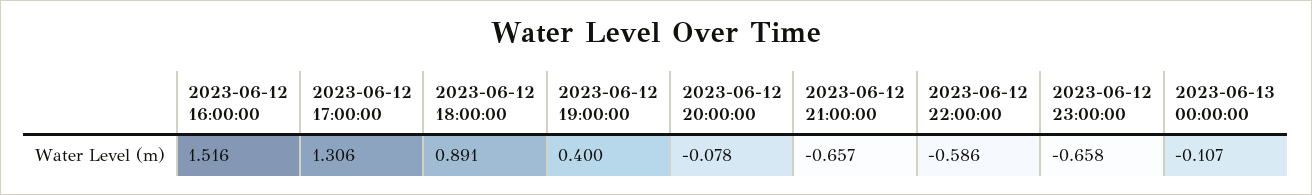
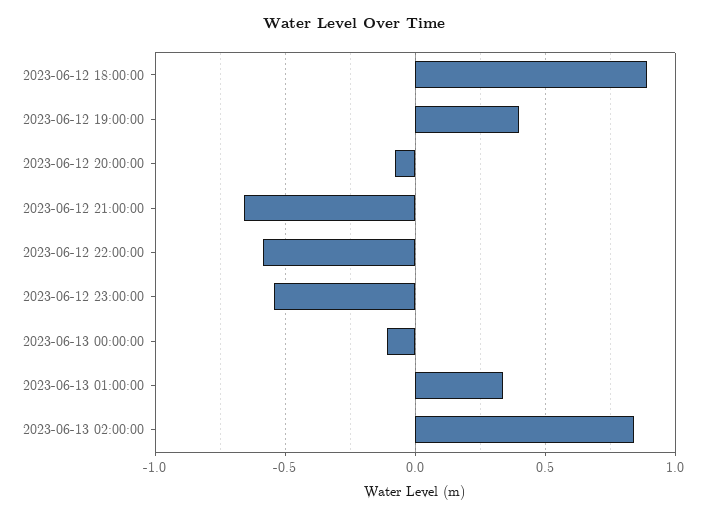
2023-06-12 16:00:00: 1.516 -> none
2023-06-12 17:00:00: 1.306 -> none
2023-06-12 23:00:00: -0.658 -> -0.55
2023-06-13 01:00:00: none -> 0.35
2023-06-13 02:00:00: none -> 0.85

